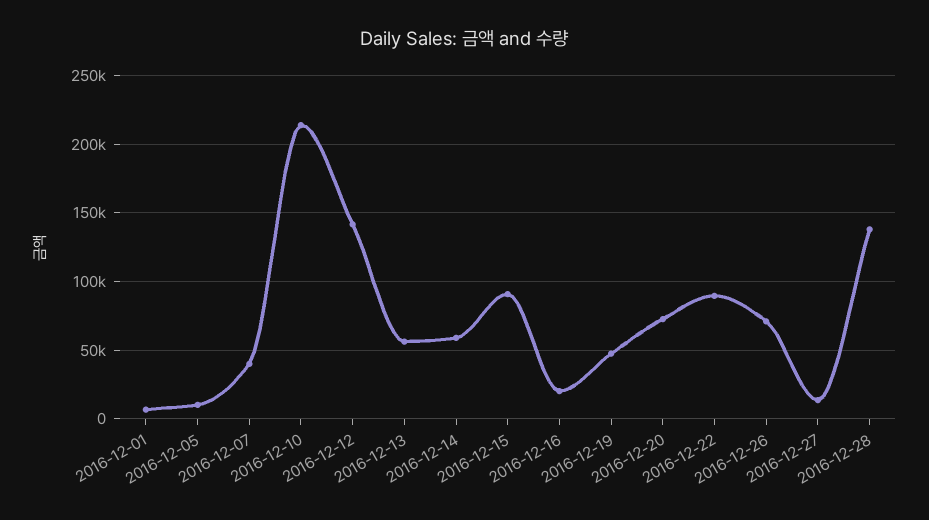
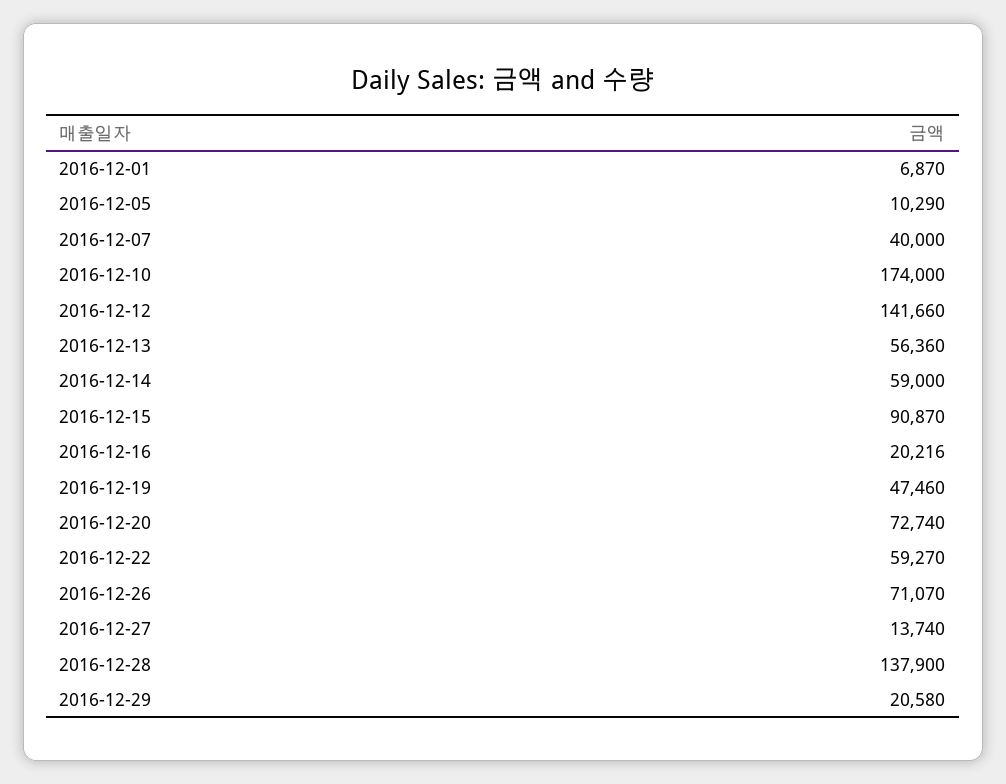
2016-12-10: 215000 -> 174000
2016-12-22: 90000 -> 59270
2016-12-29: none -> 20580

